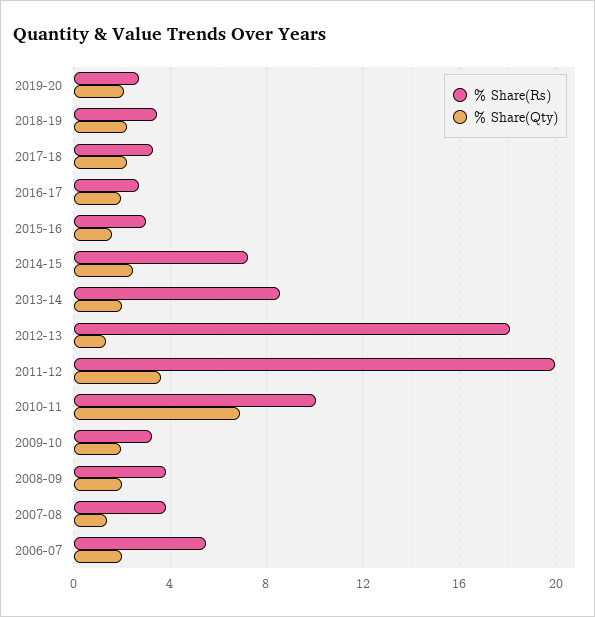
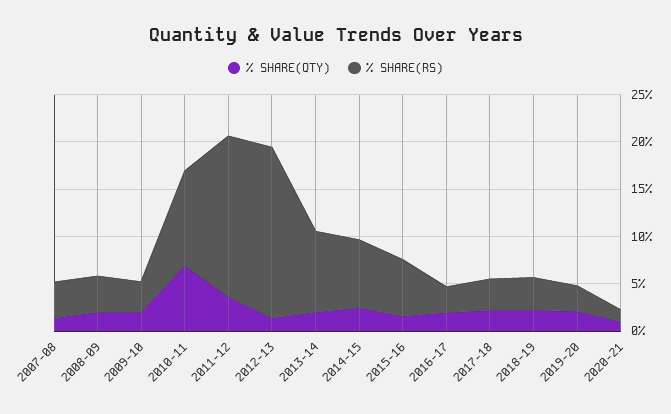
% Share(Rs), 2015-16: 3 -> 6
% Share(Rs), 2011-12: 20 -> 17
% Share(Rs), 2006-07: 5.5 -> none
% Share(Qty), 2006-07: 2 -> none
% Share(Qty), 2020-21: none -> 1
% Share(Rs), 2020-21: none -> 1

